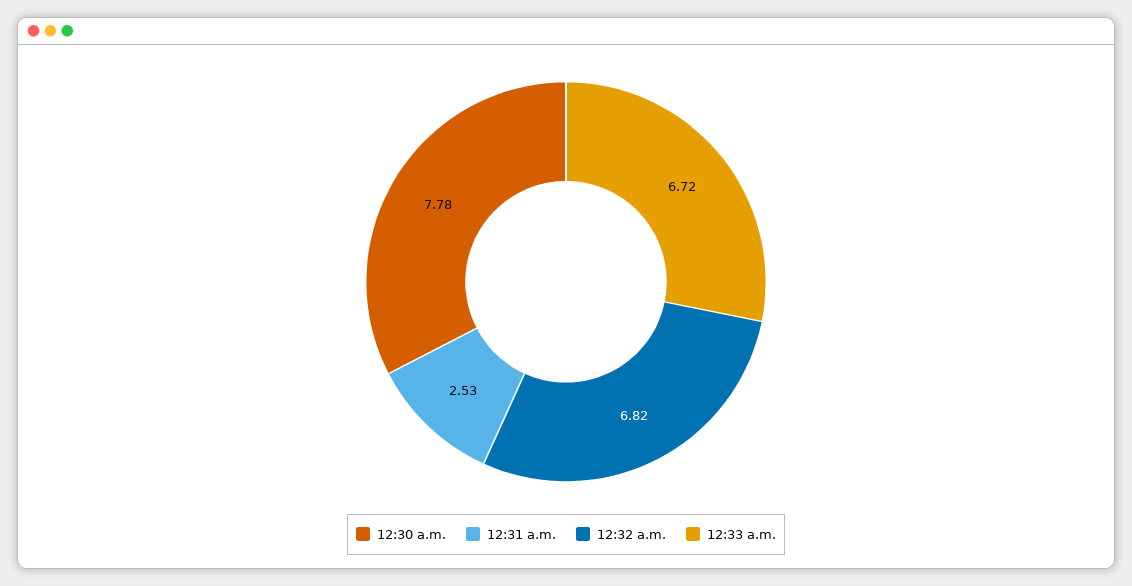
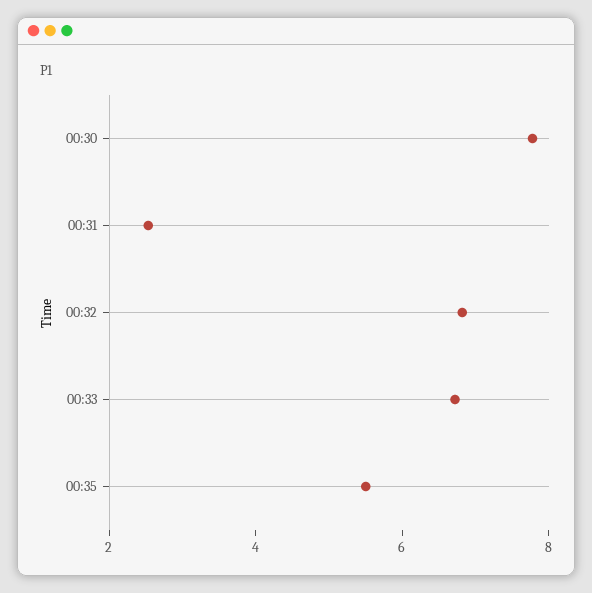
00:35: none -> 5.5

